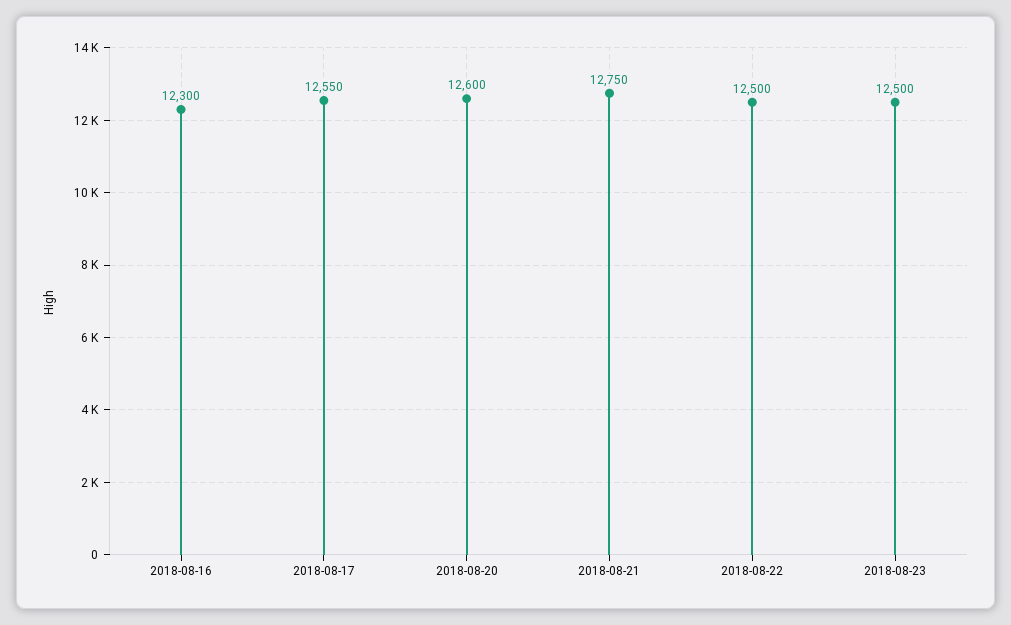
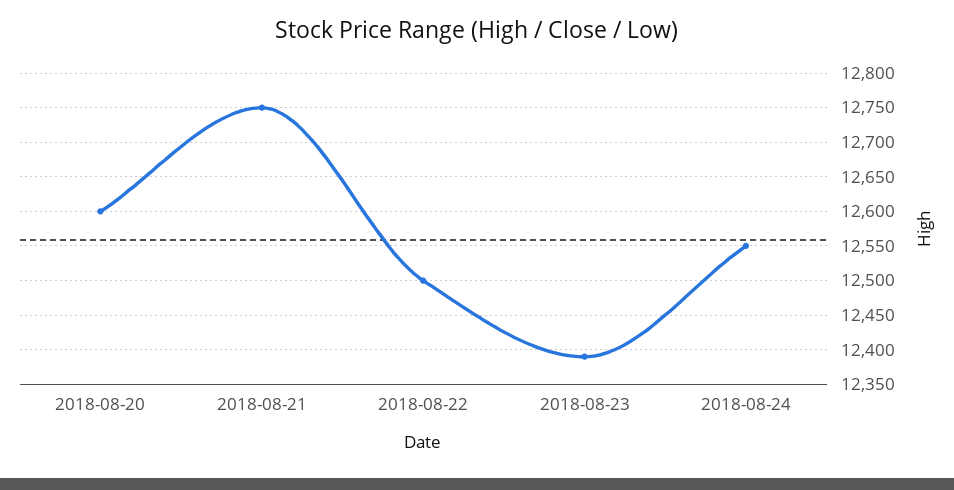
2018-08-16: 12300 -> none
2018-08-17: 12550 -> none
2018-08-23: 12500 -> 12390
2018-08-24: none -> 12550

